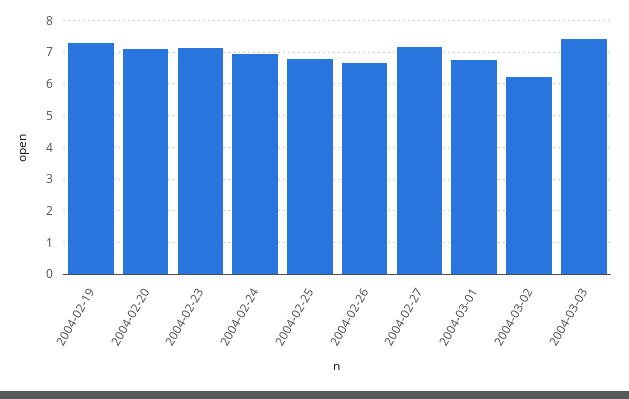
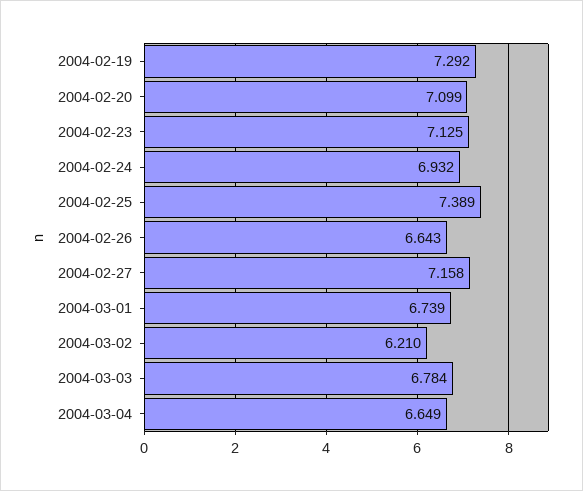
2004-02-25: 6.8 -> 7.389
2004-03-03: 7.4 -> 6.784
2004-03-04: none -> 6.649

